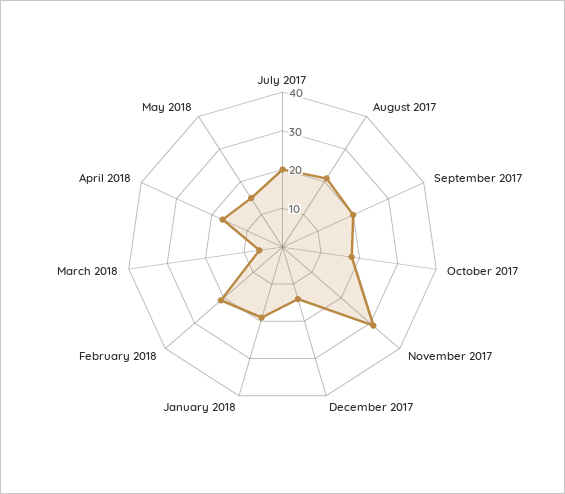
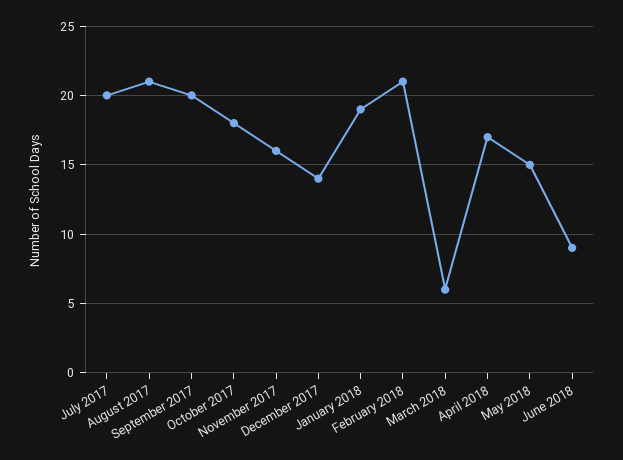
November 2017: 30 -> 16
June 2018: none -> 9

